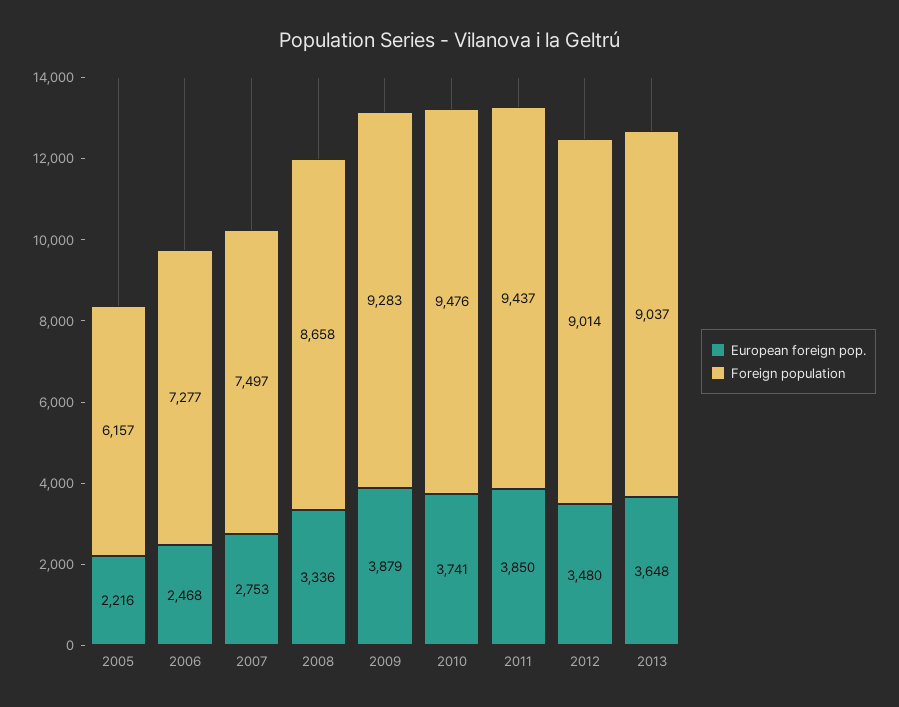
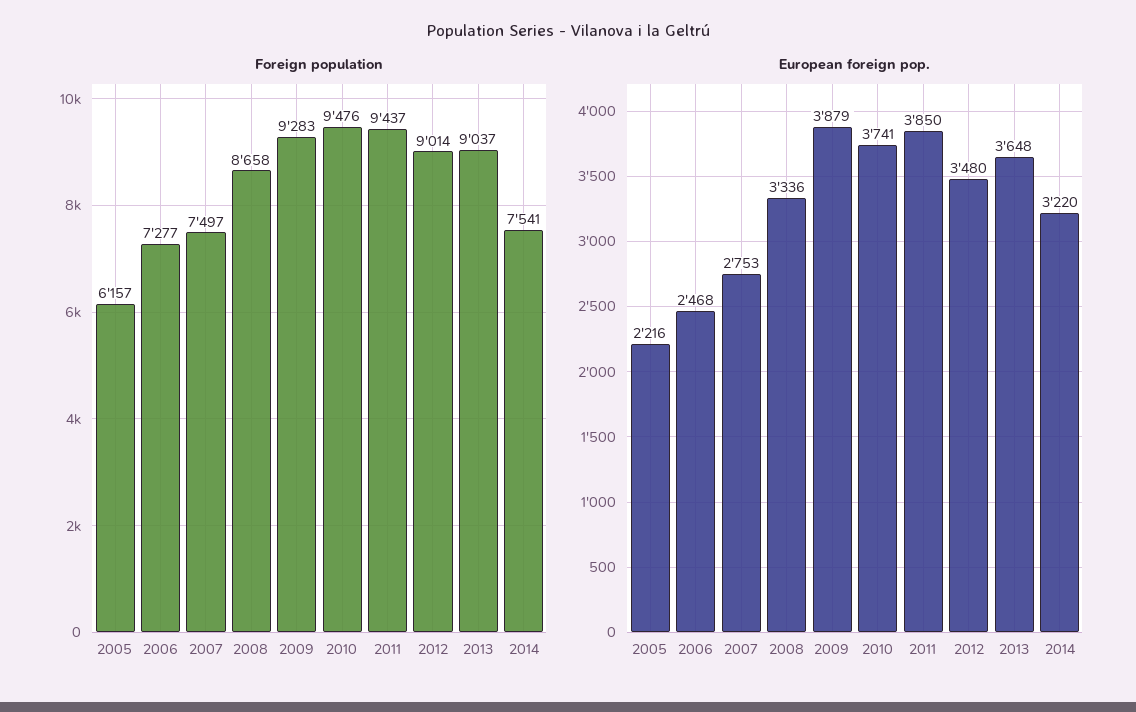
Foreign population, 2014: none -> 7541
European foreign pop., 2014: none -> 3220

